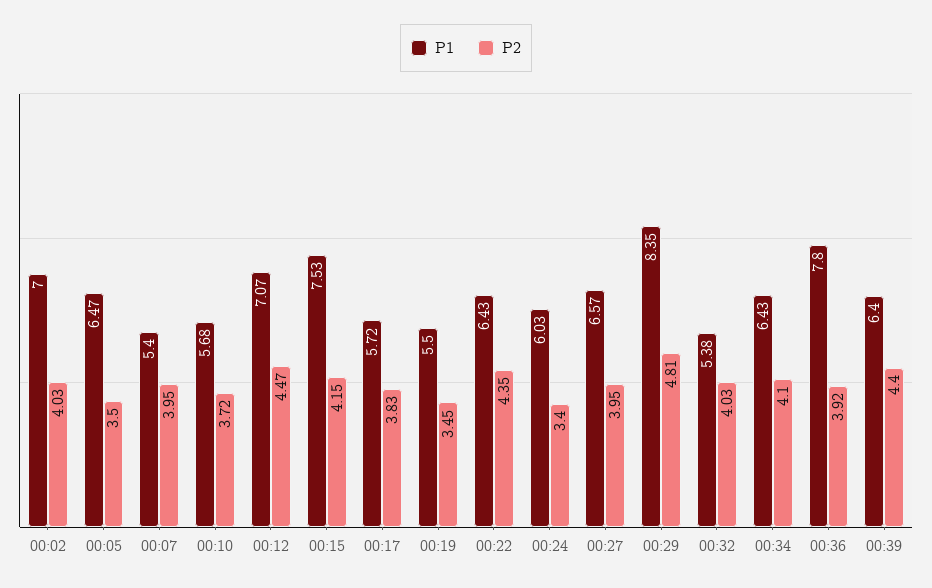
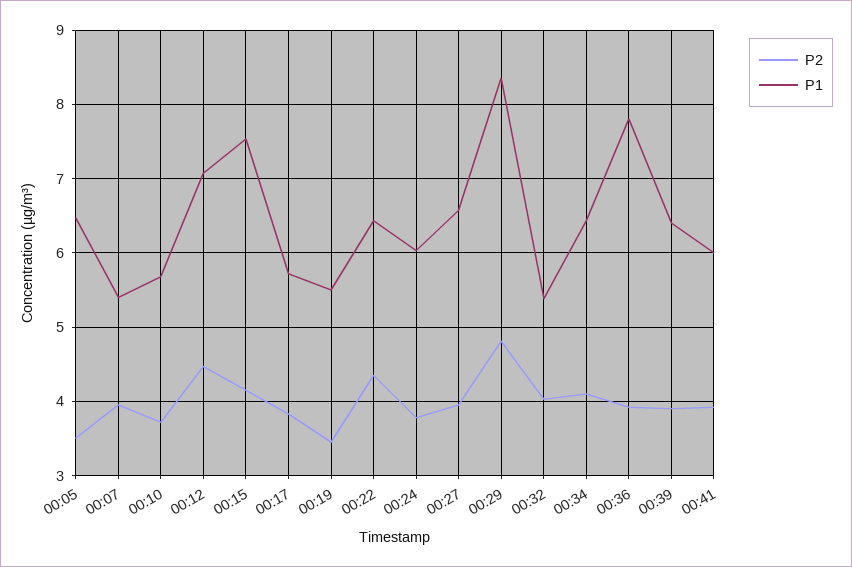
P1, 00:02: 7 -> none
P2, 00:02: 4.03 -> none
P2, 00:24: 3.4 -> 3.8
P2, 00:39: 4.4 -> 3.9
P2, 00:41: none -> 3.9
P1, 00:41: none -> 6

